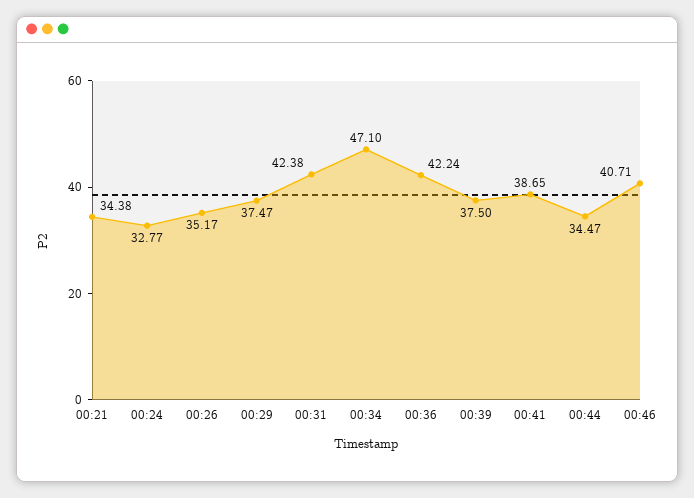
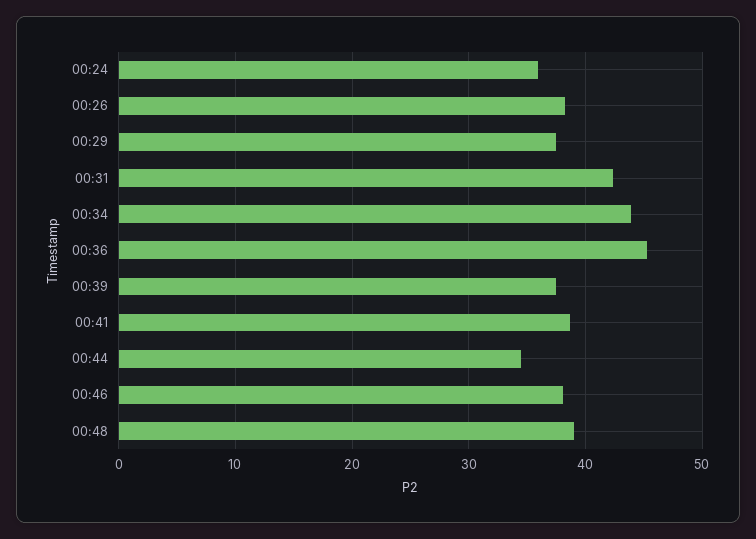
00:21: 34.38 -> none
00:24: 32.77 -> 36
00:26: 35.17 -> 38
00:34: 47.1 -> 44
00:36: 42.24 -> 45
00:46: 40.71 -> 38
00:48: none -> 39

